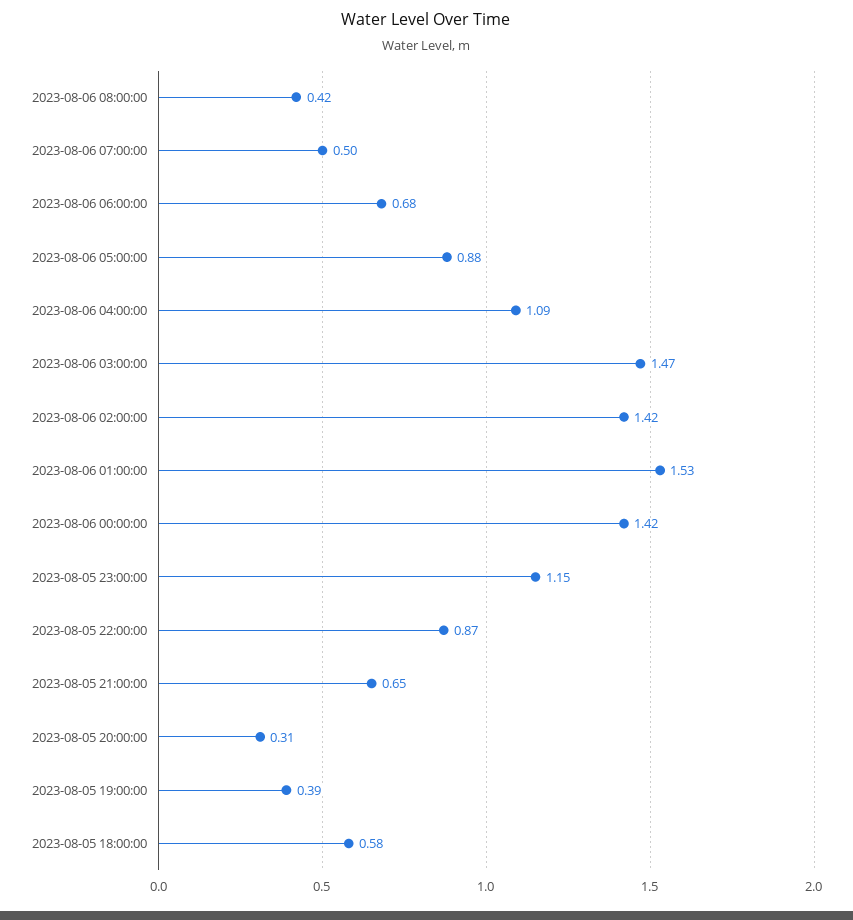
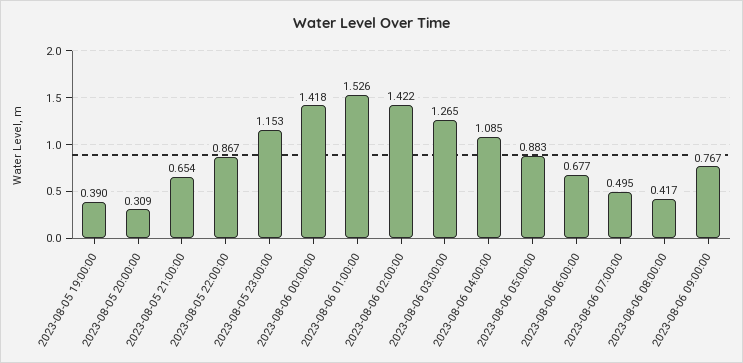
2023-08-06 03:00:00: 1.47 -> 1.265
2023-08-05 18:00:00: 0.58 -> none
2023-08-06 09:00:00: none -> 0.767

